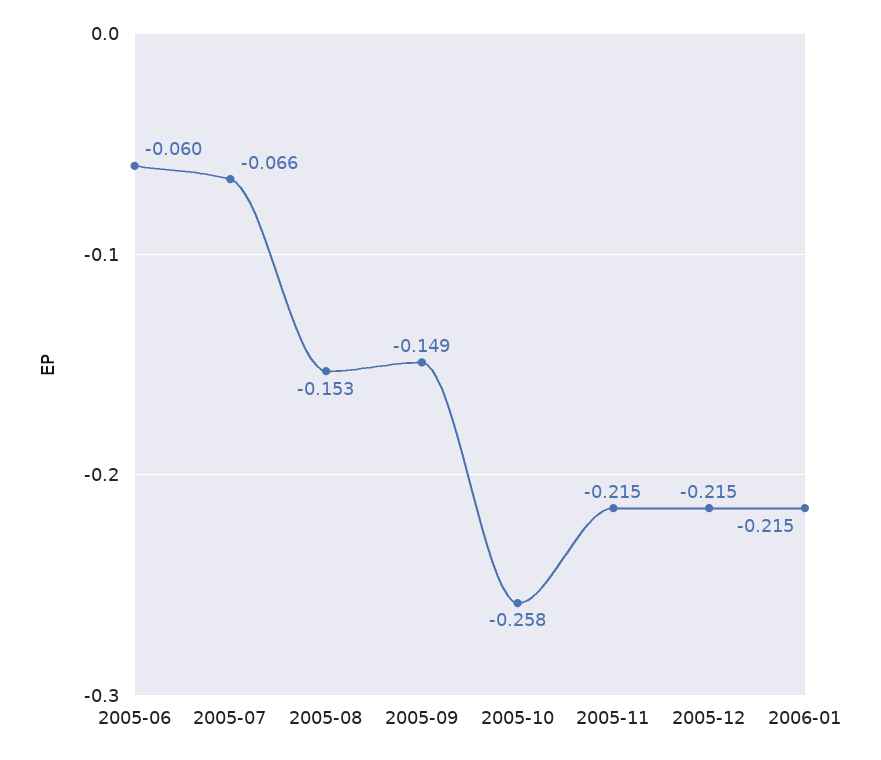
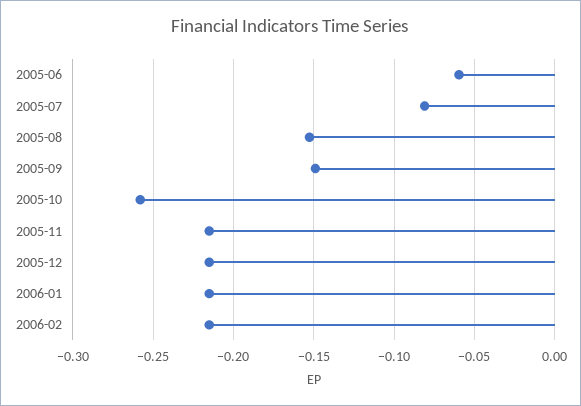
2005-07: -0.066 -> -0.08
2006-02: none -> -0.215

